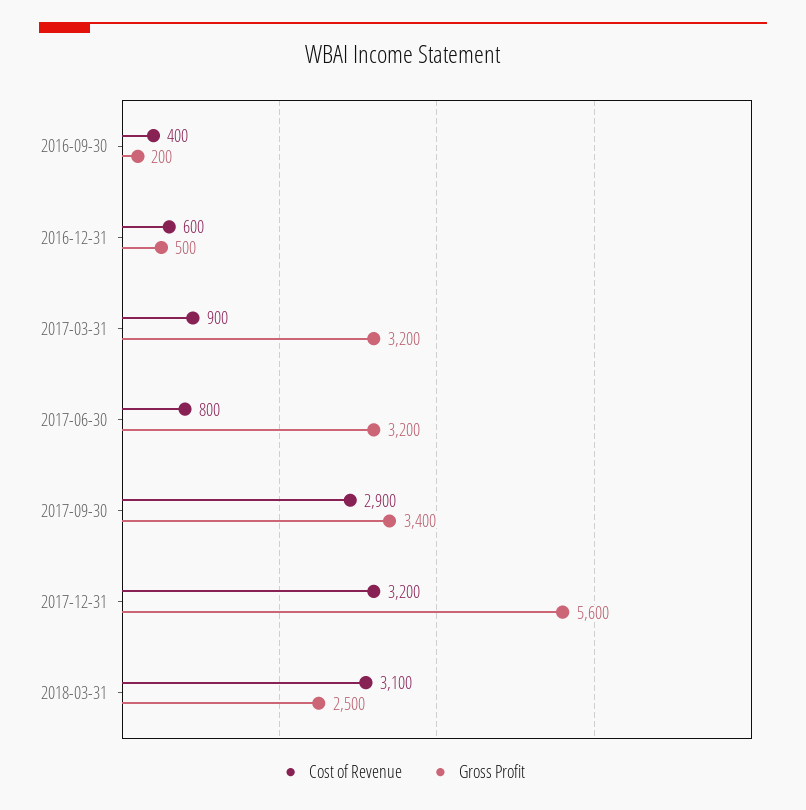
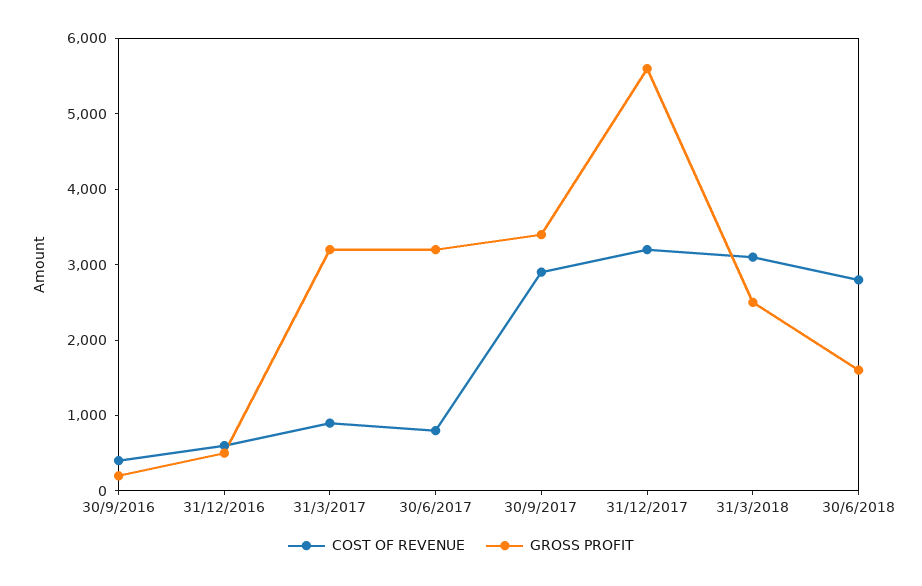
Cost of Revenue, 30/6/2018: none -> 2800
Gross Profit, 30/6/2018: none -> 1600

